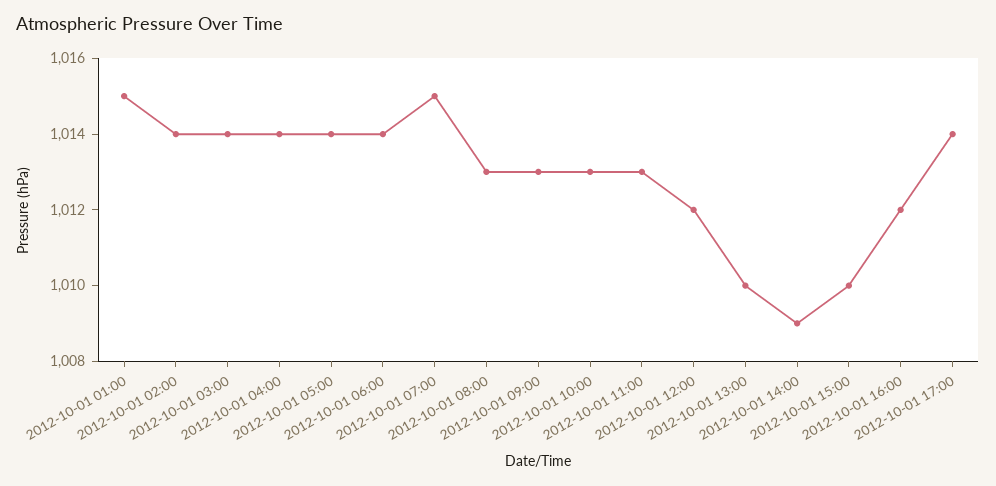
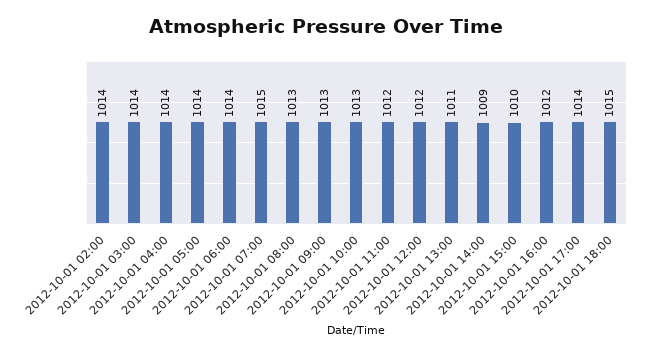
2012-10-01 01:00: 1015 -> none
2012-10-01 11:00: 1013 -> 1012
2012-10-01 13:00: 1010 -> 1011
2012-10-01 18:00: none -> 1015

